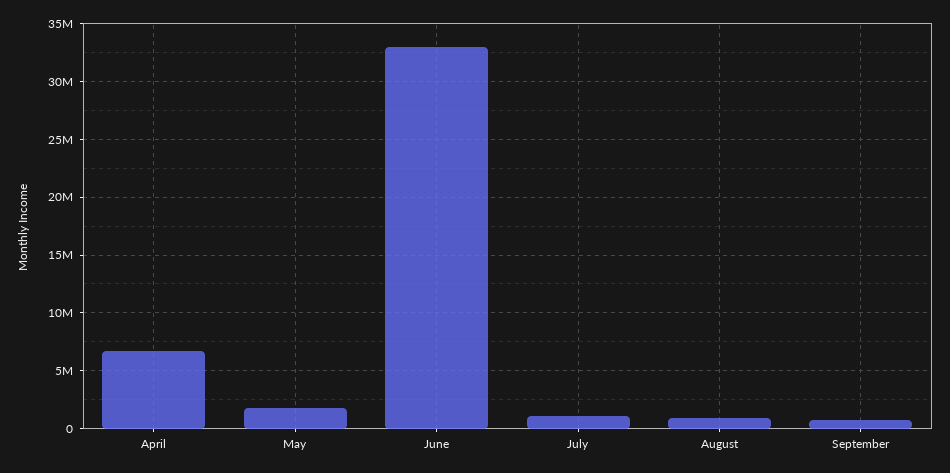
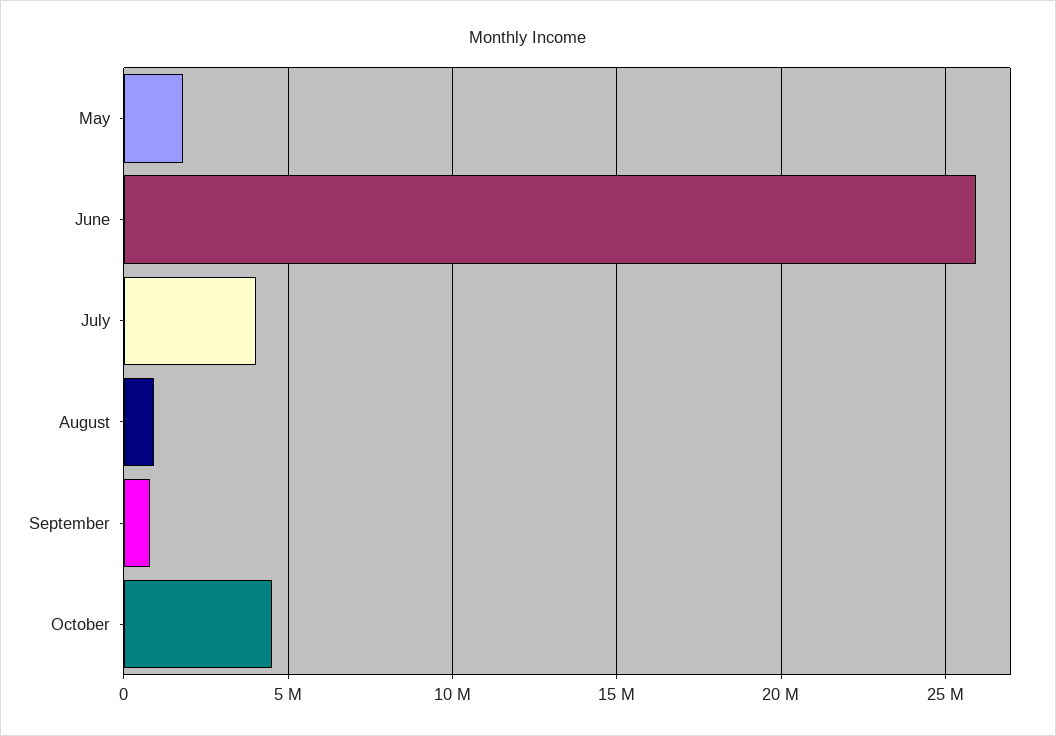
April: 7000000 -> none
June: 33000000 -> 26000000
July: 1000000 -> 4000000
October: none -> 4500000

